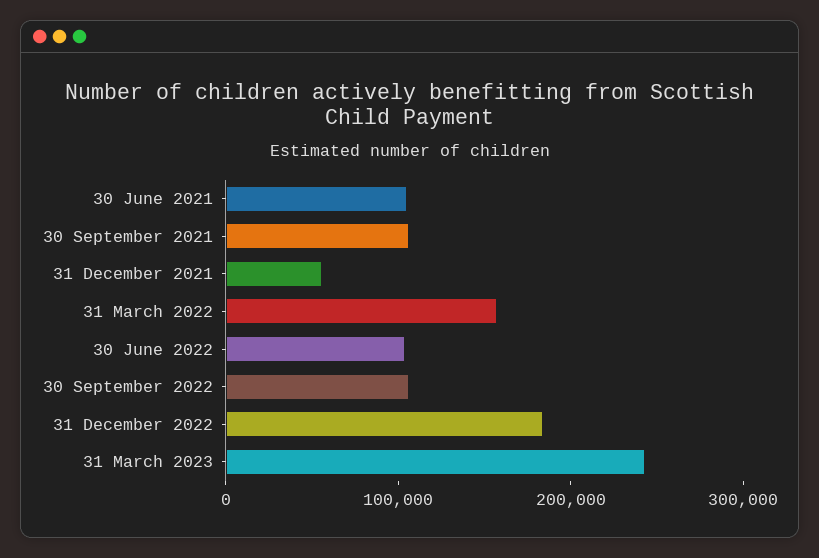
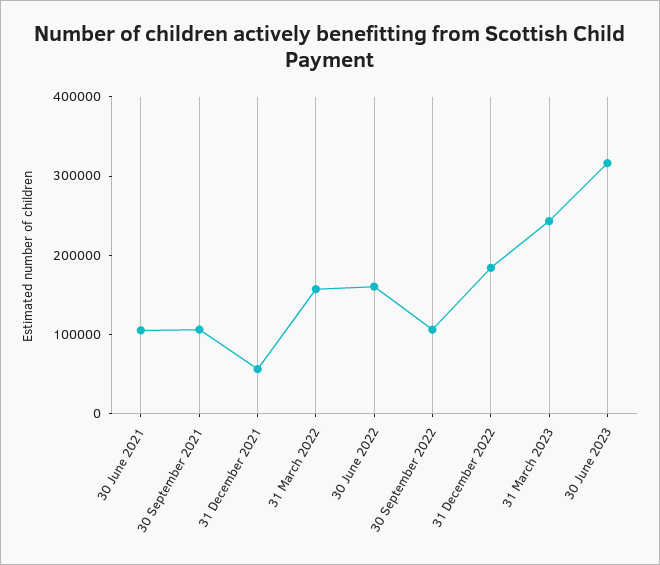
30 June 2022: 100000 -> 160000
30 June 2023: none -> 320000

